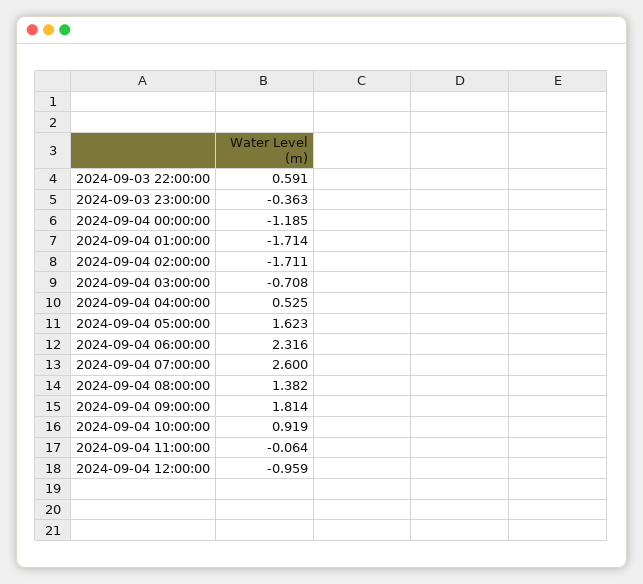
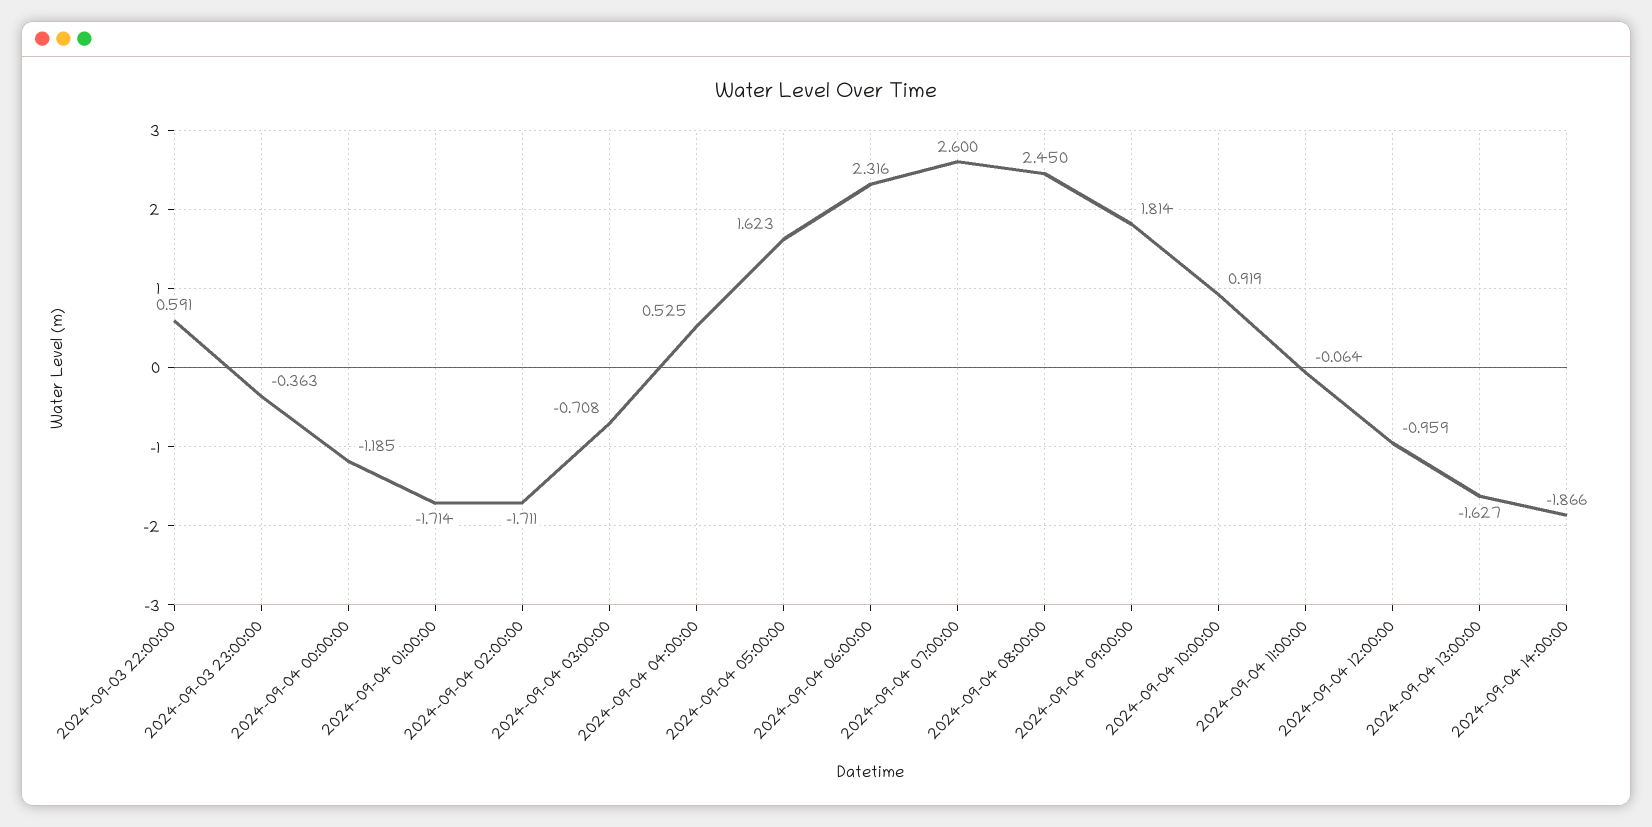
2024-09-04 08:00:00: 1.382 -> 2.45
2024-09-04 13:00:00: none -> -1.627
2024-09-04 14:00:00: none -> -1.866

